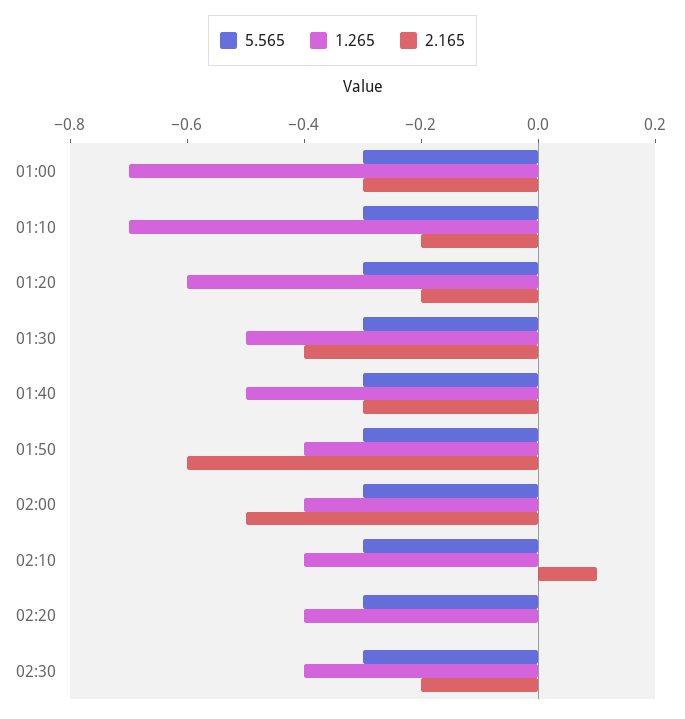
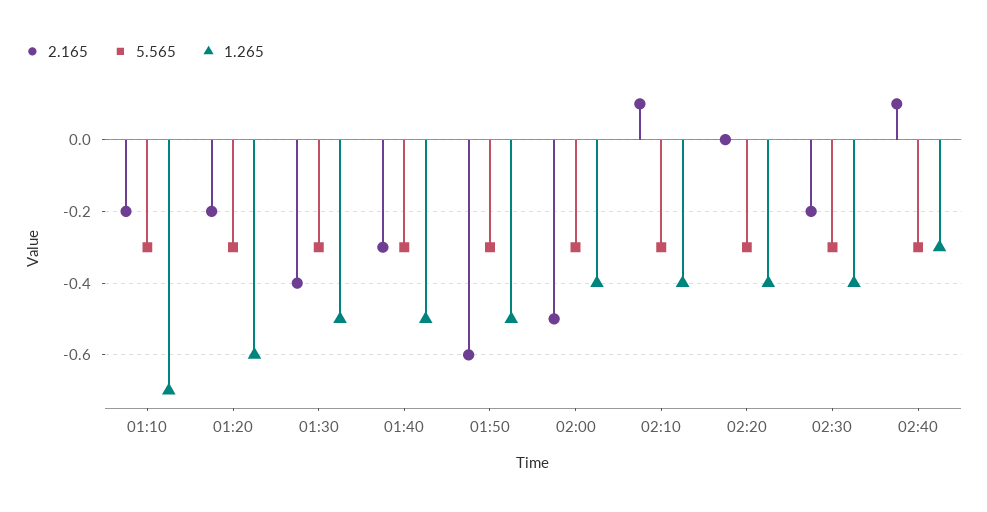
5.565, 01:00: -0.3 -> none
1.265, 01:00: -0.7 -> none
2.165, 01:00: -0.3 -> none
1.265, 01:50: -0.4 -> -0.5
2.165, 02:40: none -> 0.1
5.565, 02:40: none -> -0.3
1.265, 02:40: none -> -0.3

